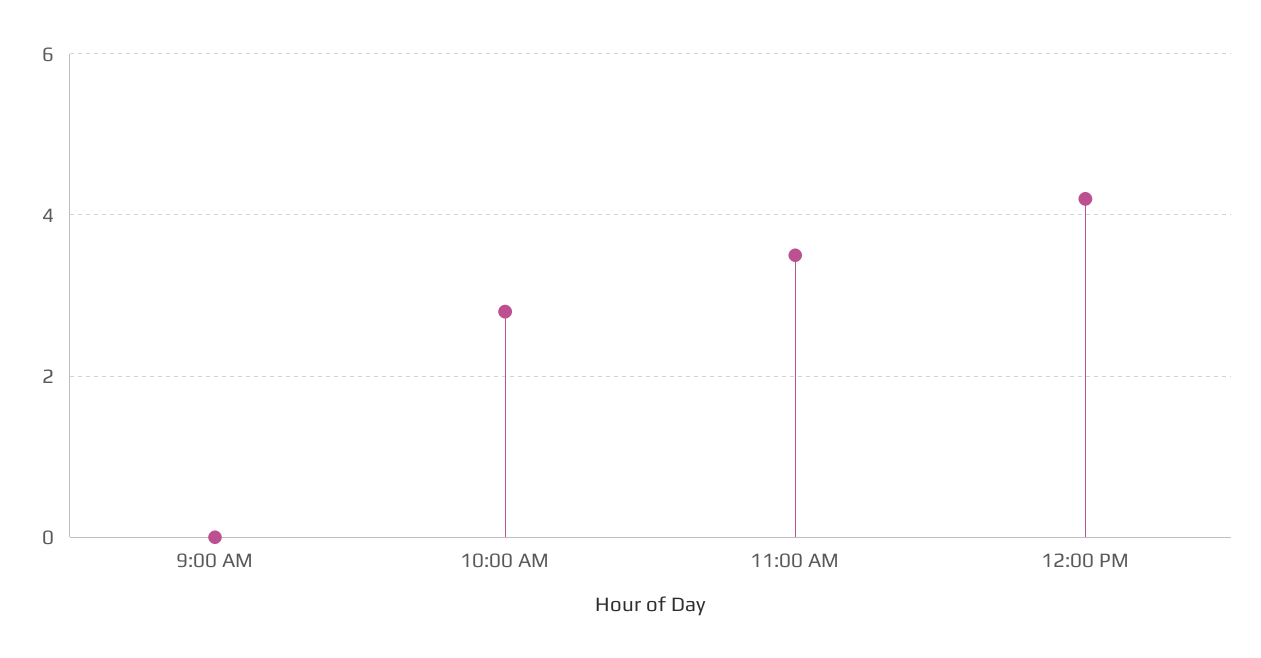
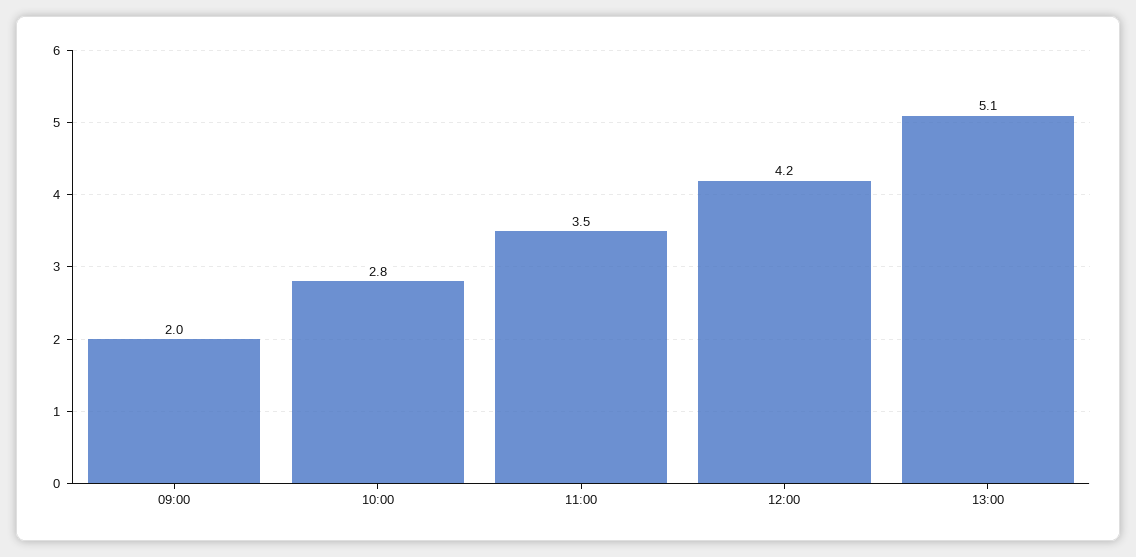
9:00 AM: 0 -> 2
13:00: none -> 5.1

